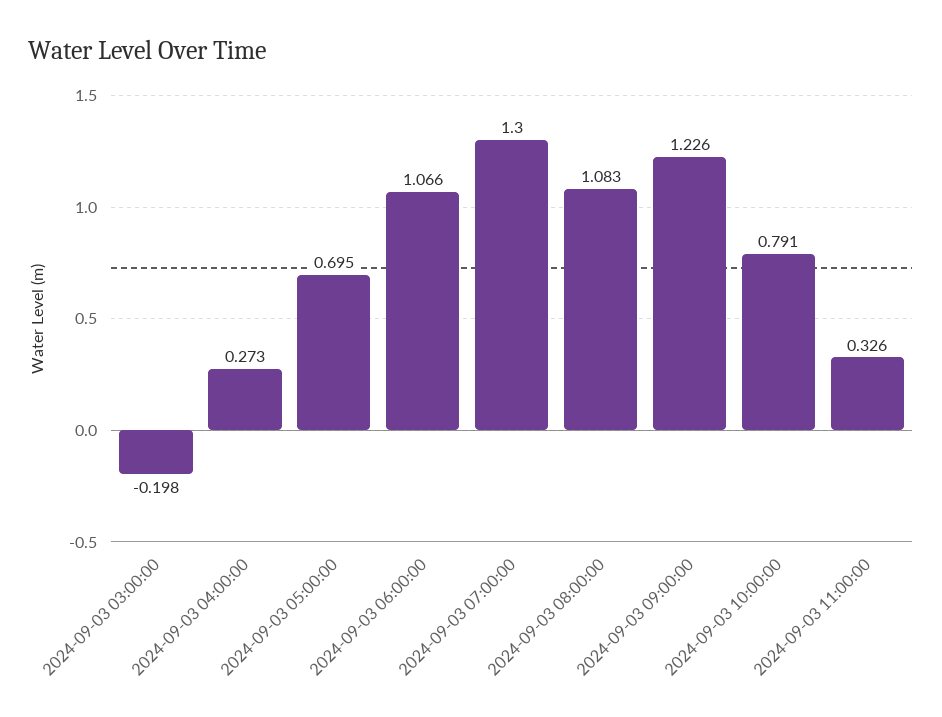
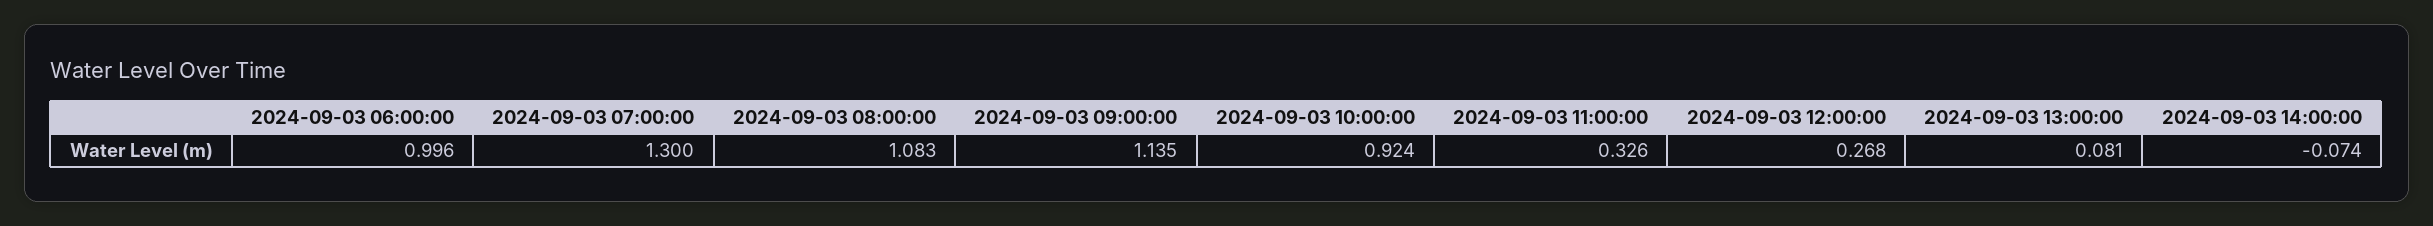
2024-09-03 03:00:00: -0.198 -> none
2024-09-03 04:00:00: 0.273 -> none
2024-09-03 05:00:00: 0.695 -> none
2024-09-03 06:00:00: 1.066 -> 0.996
2024-09-03 09:00:00: 1.226 -> 1.135
2024-09-03 10:00:00: 0.791 -> 0.924
2024-09-03 12:00:00: none -> 0.268
2024-09-03 13:00:00: none -> 0.081
2024-09-03 14:00:00: none -> -0.074

